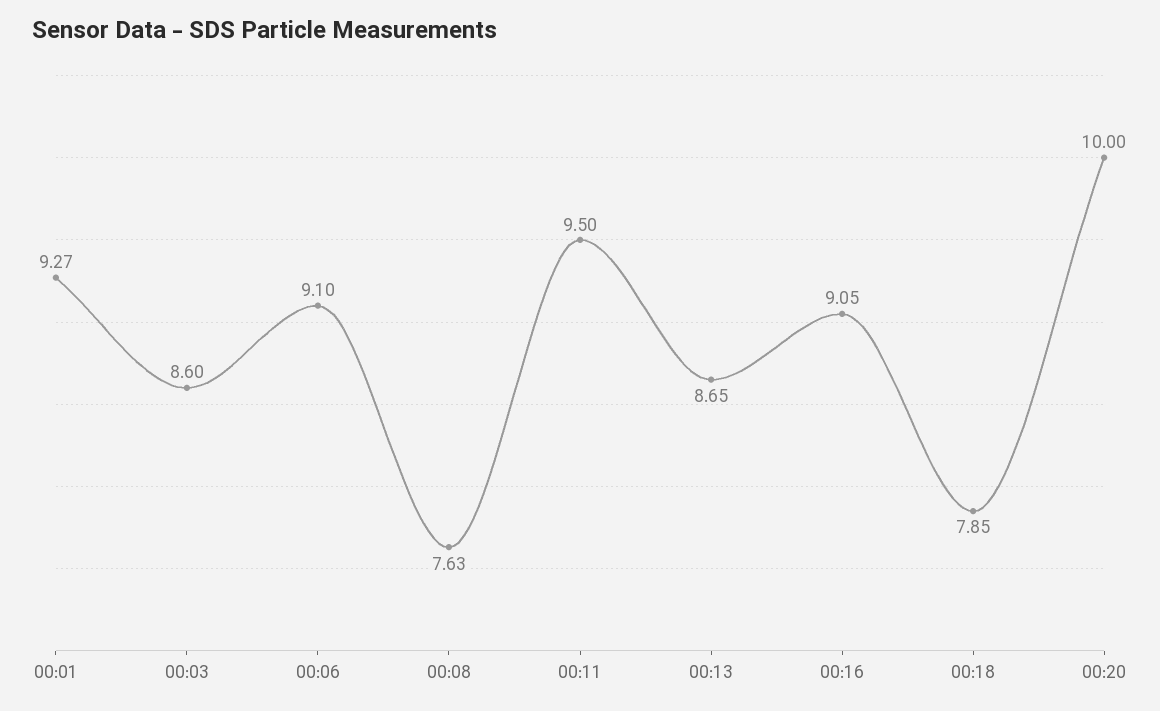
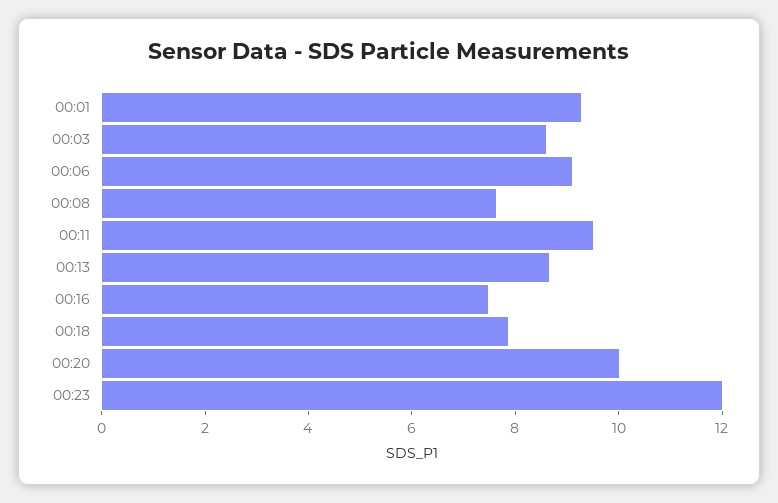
00:16: 9.05 -> 7.5
00:23: none -> 12

